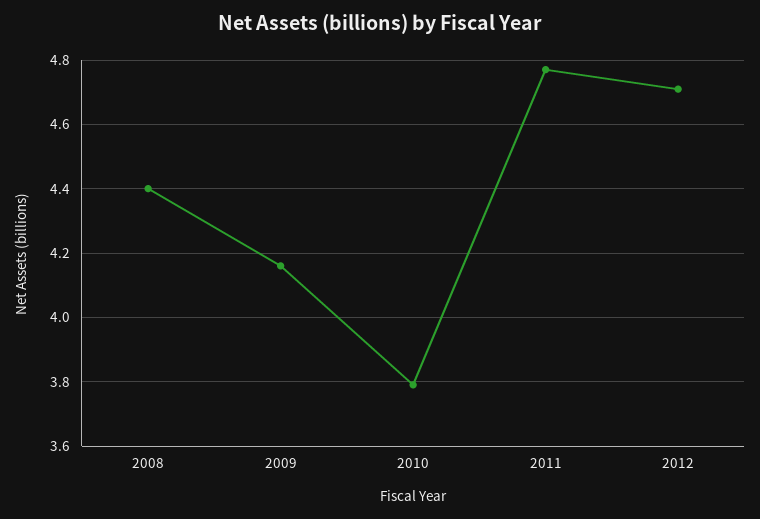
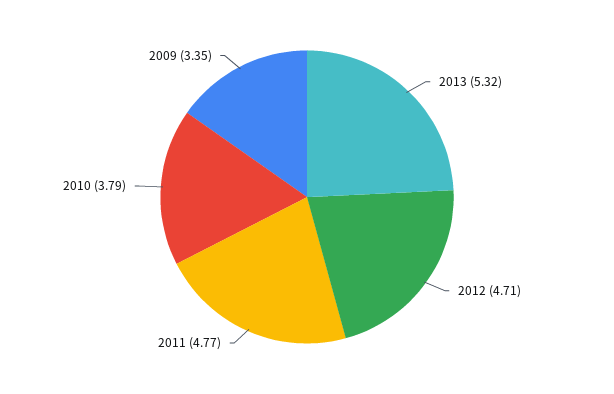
2008: 4.4 -> none
2009: 4.15 -> 3.35
2013: none -> 5.32

